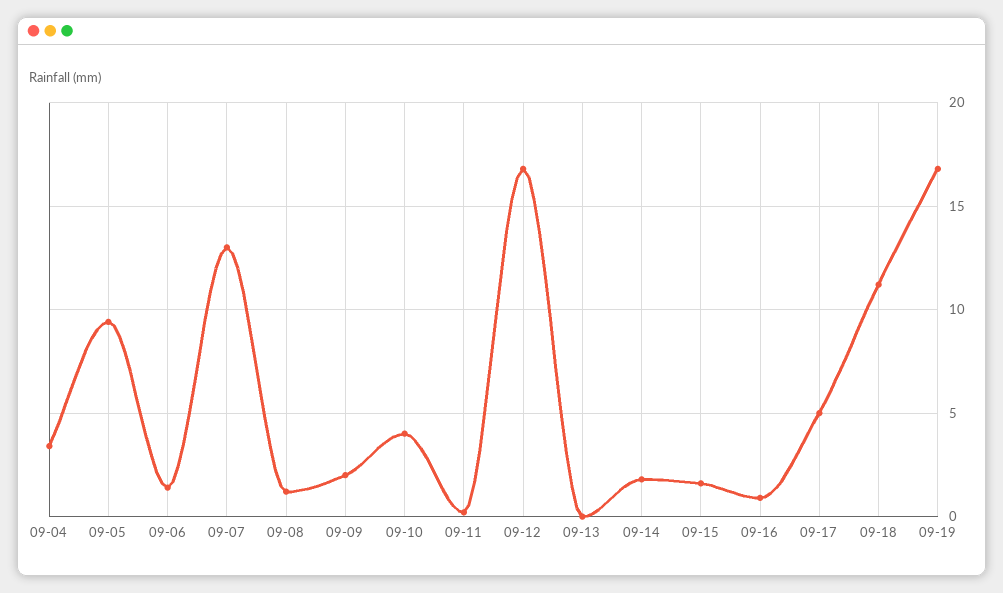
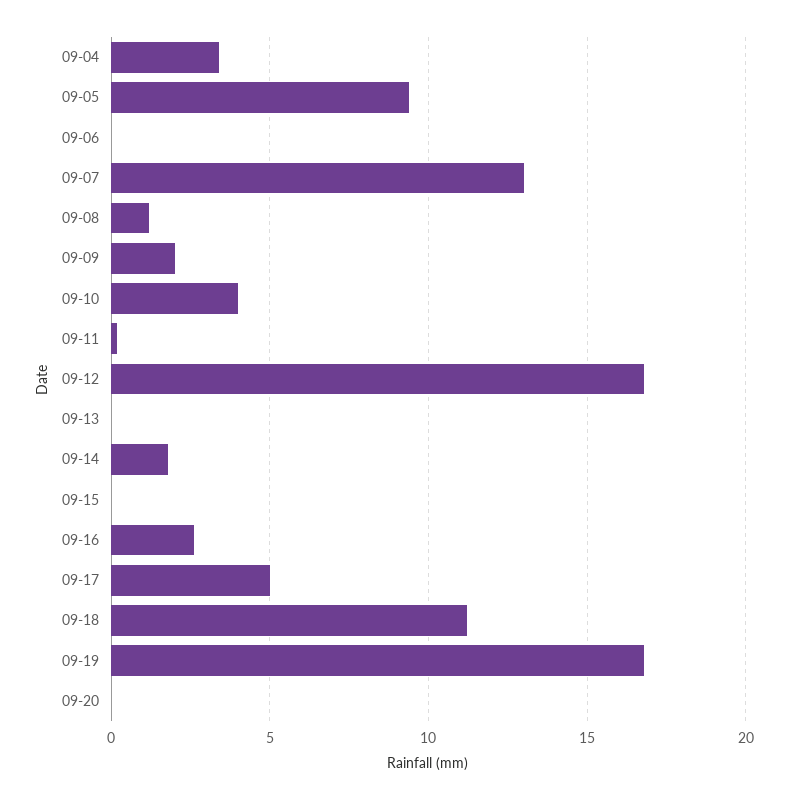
09-06: 1.5 -> 0
09-15: 1.5 -> 0
09-16: 1 -> 2.5
09-20: none -> 0

